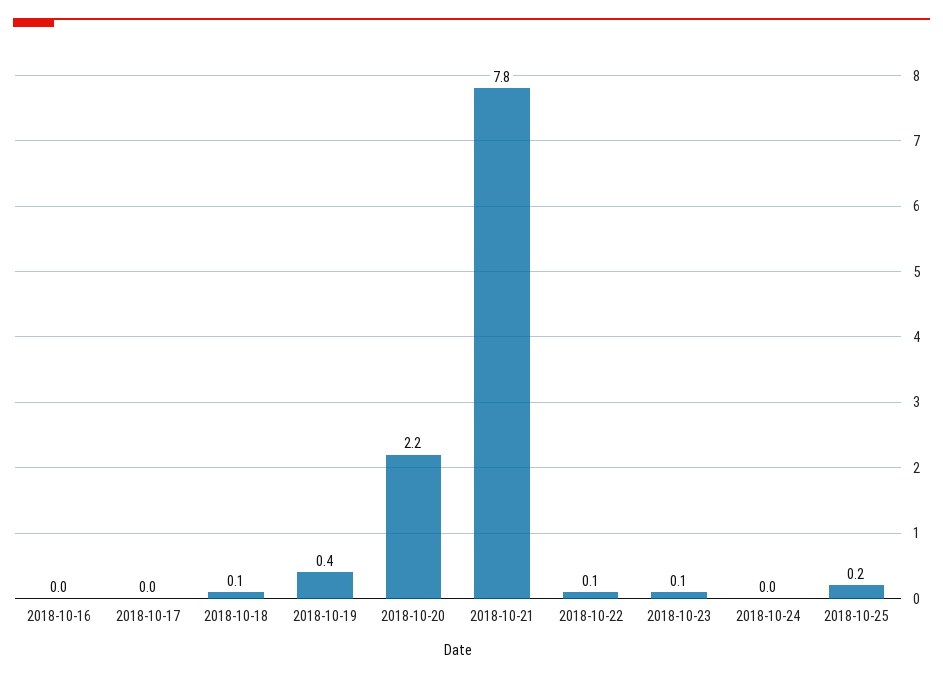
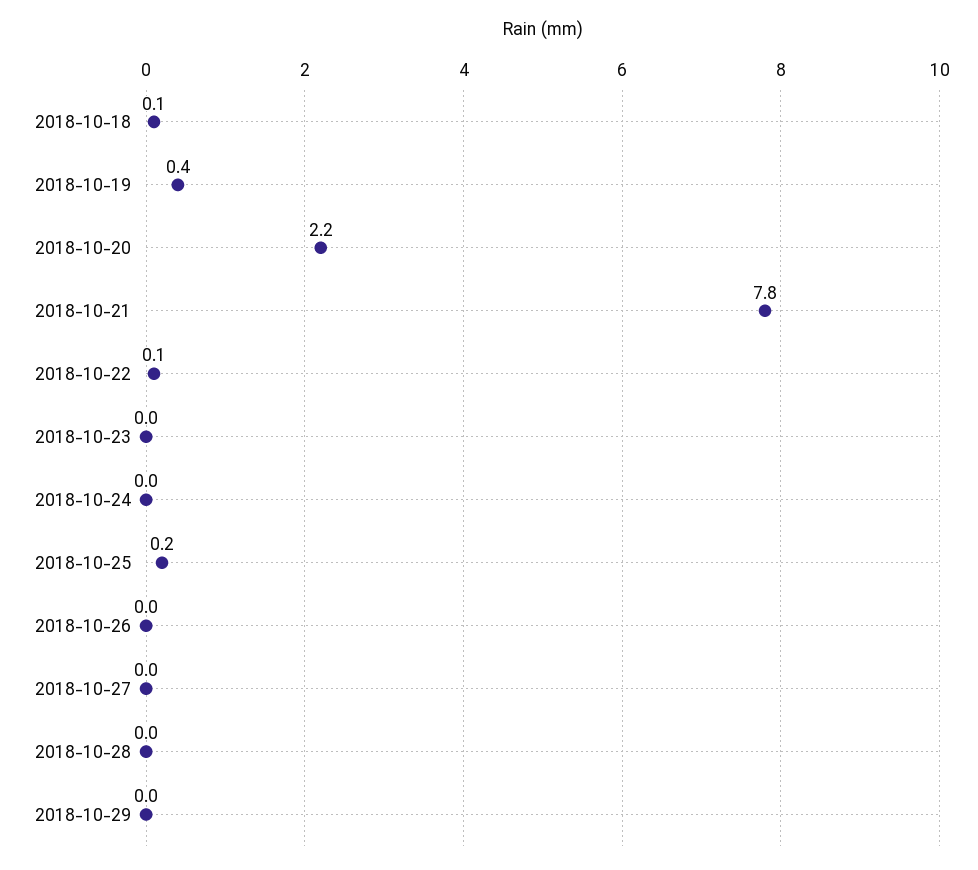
2018-10-16: 0 -> none
2018-10-17: 0 -> none
2018-10-23: 0.1 -> 0
2018-10-26: none -> 0
2018-10-27: none -> 0
2018-10-28: none -> 0
2018-10-29: none -> 0

